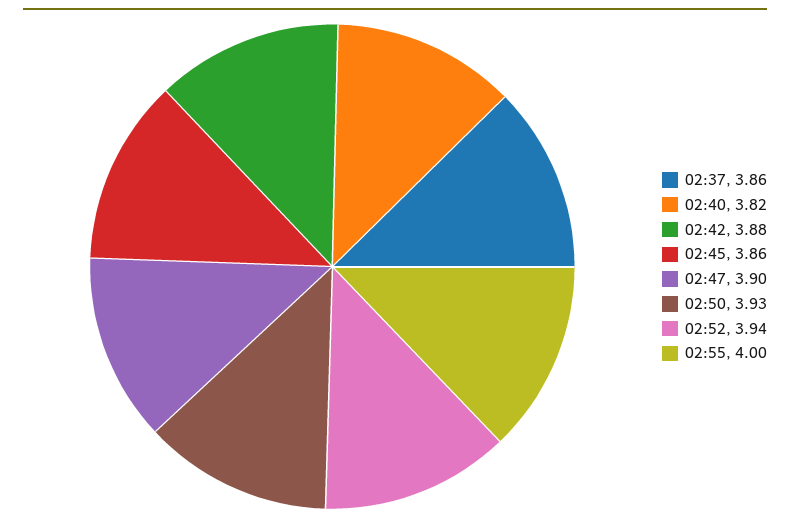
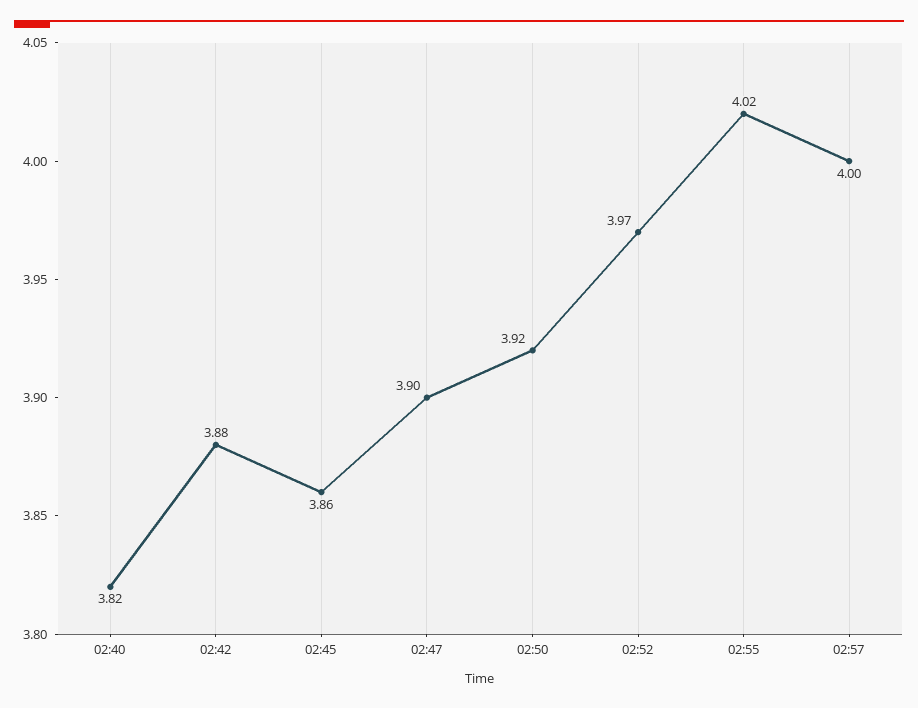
02:37: 3.86 -> none
02:50: 3.93 -> 3.92
02:52: 3.94 -> 3.97
02:55: 4 -> 4.02
02:57: none -> 4

